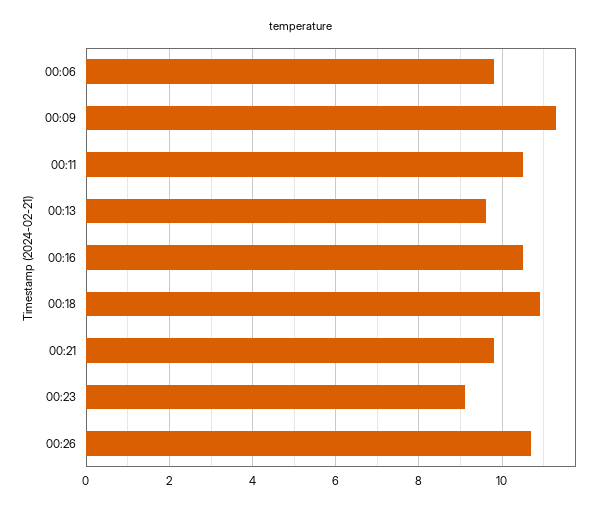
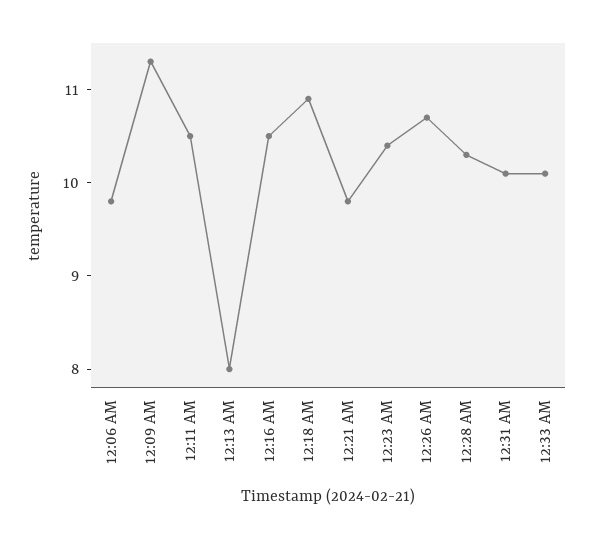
00:13: 9.5 -> 8
00:23: 9 -> 10.4
12:28 AM: none -> 10.3
12:31 AM: none -> 10.1
12:33 AM: none -> 10.1

